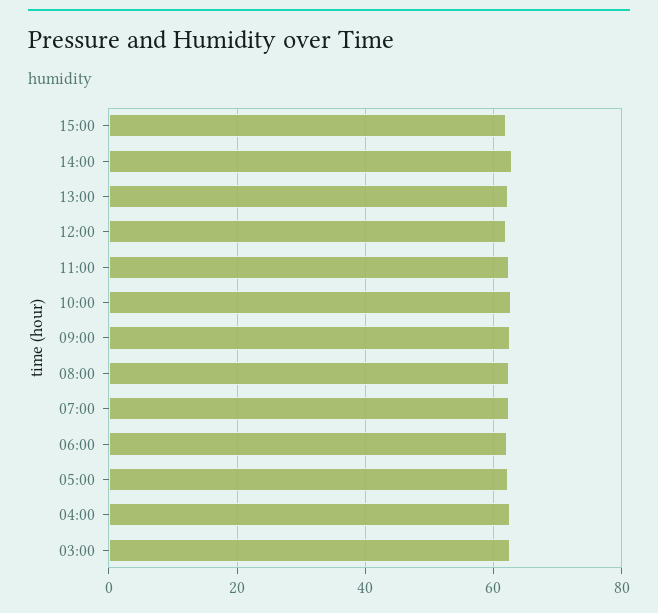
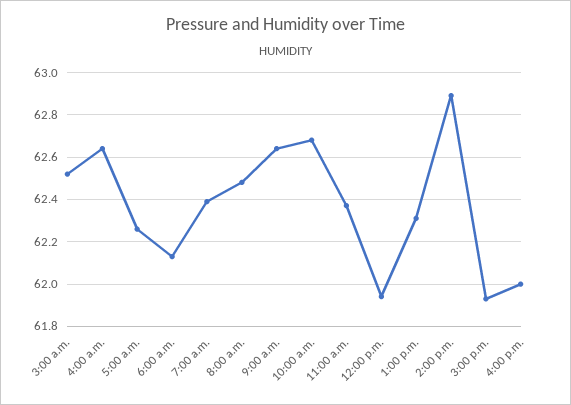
4:00 p.m.: none -> 62

